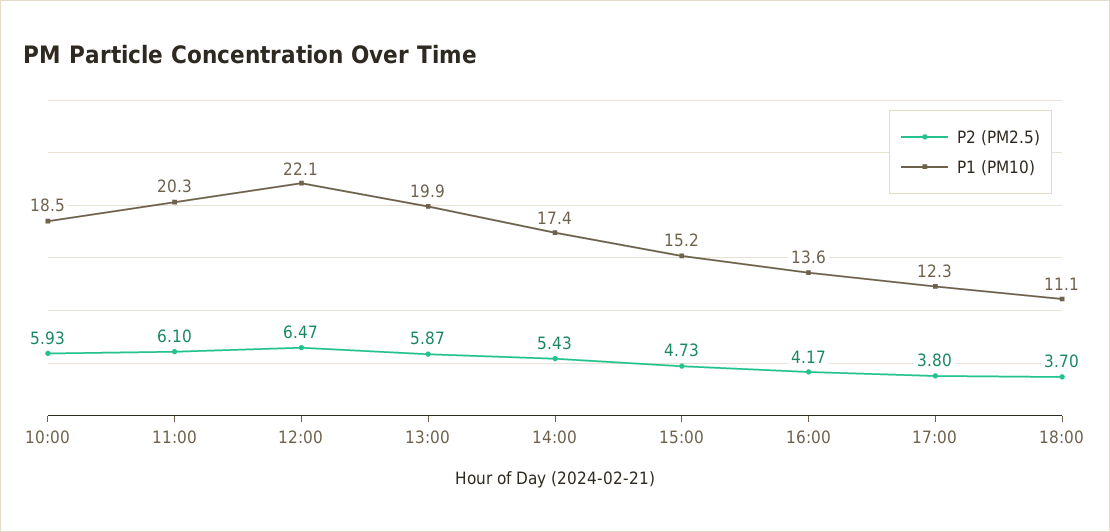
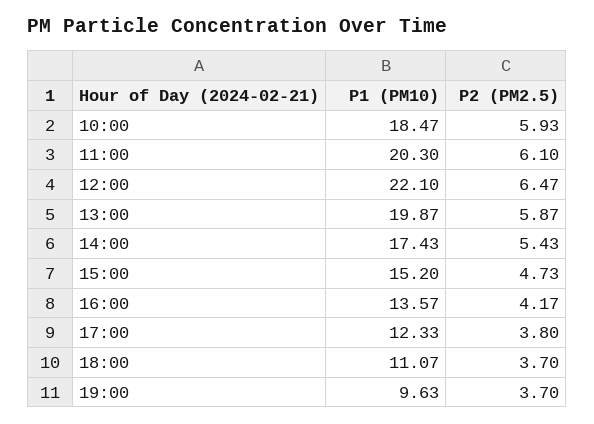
P1 (PM10), 19:00: none -> 9.63
P2 (PM2.5), 19:00: none -> 3.7

